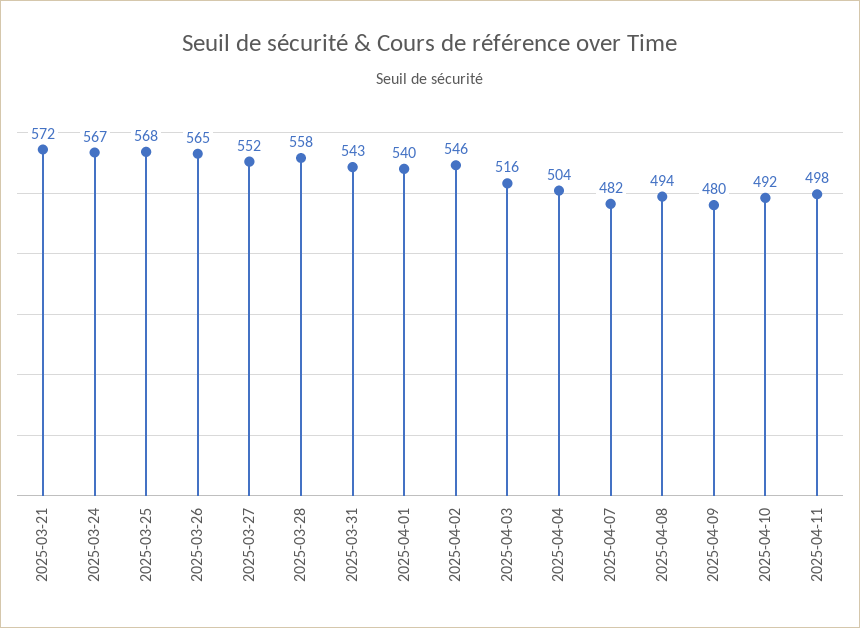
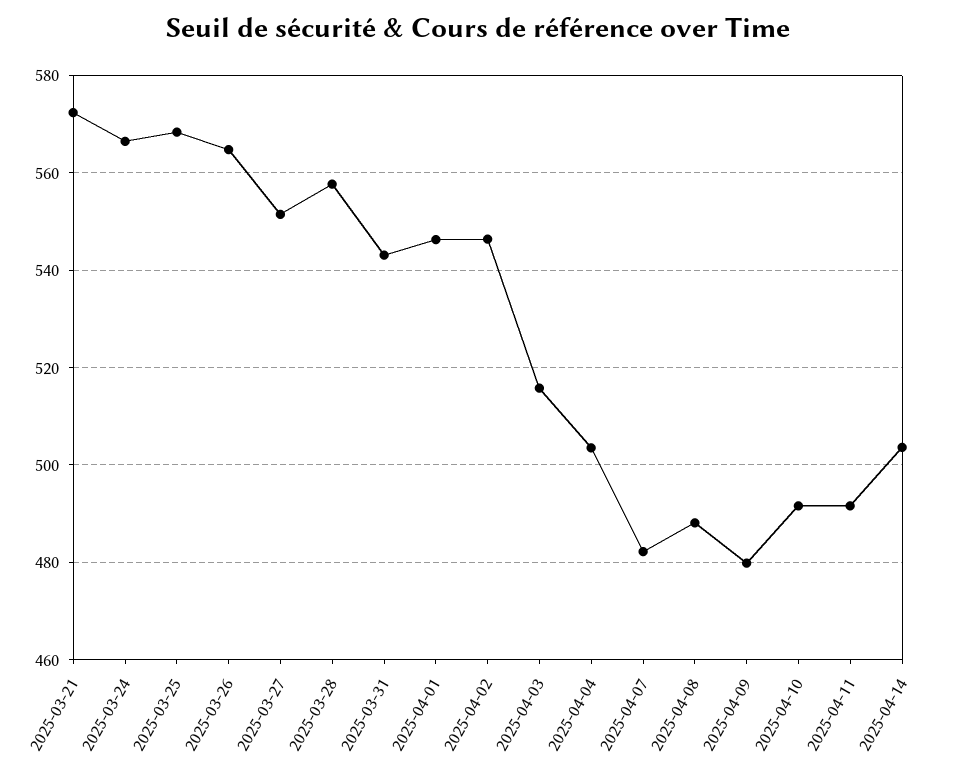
2025-04-01: 540 -> 546
2025-04-08: 494 -> 488
2025-04-11: 498 -> 492
2025-04-14: none -> 504

